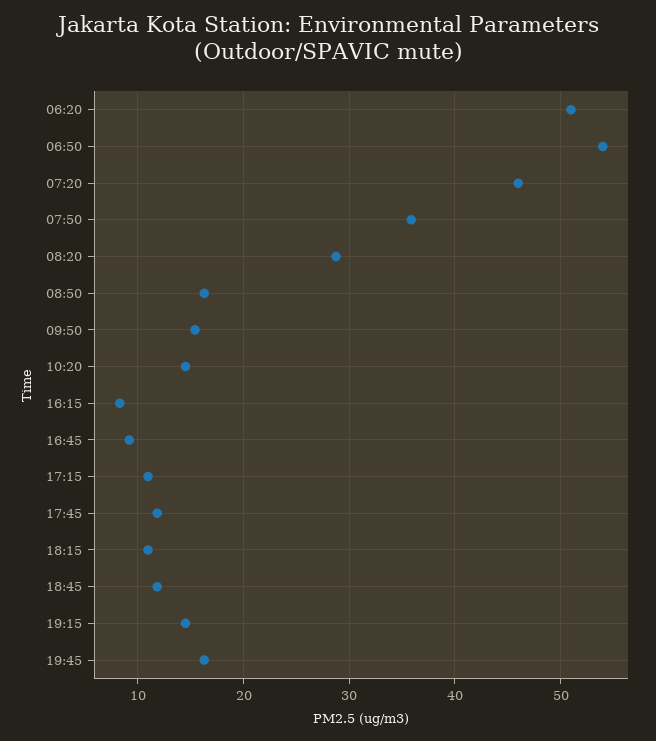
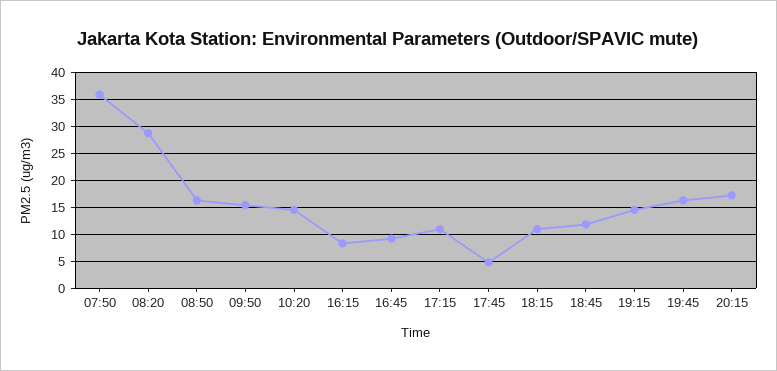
06:20: 51 -> none
06:50: 54 -> none
07:20: 46 -> none
17:45: 12 -> 5
20:15: none -> 17.5

